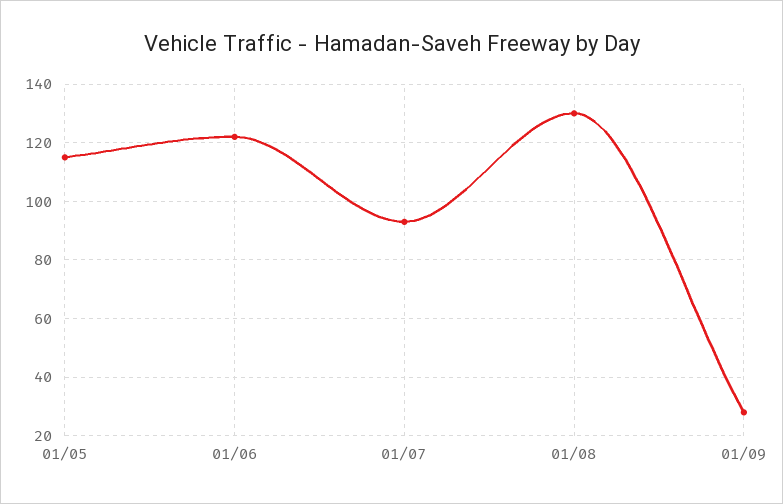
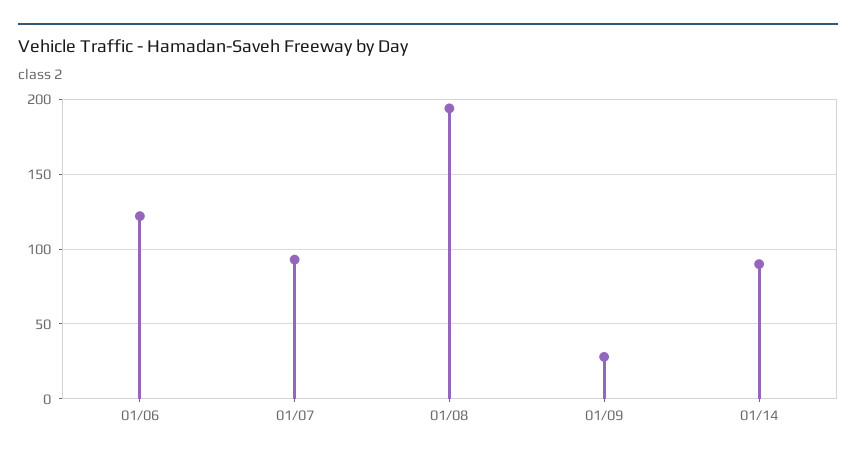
01/05: 115 -> none
01/08: 130 -> 195
01/14: none -> 90

